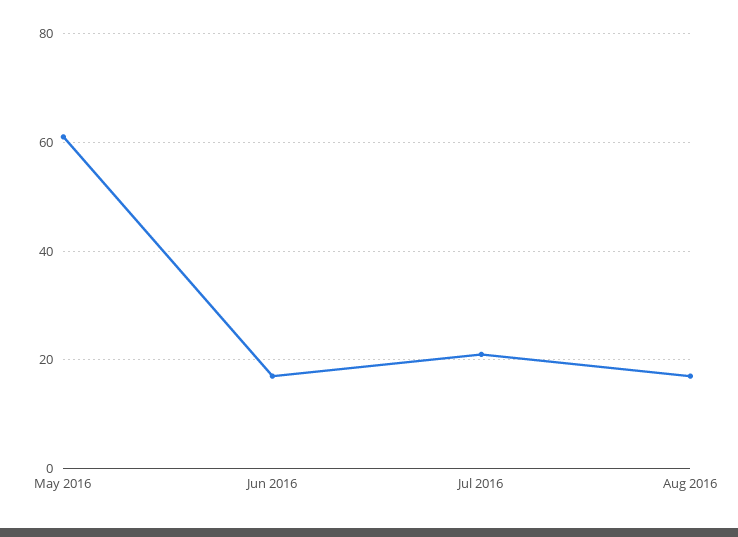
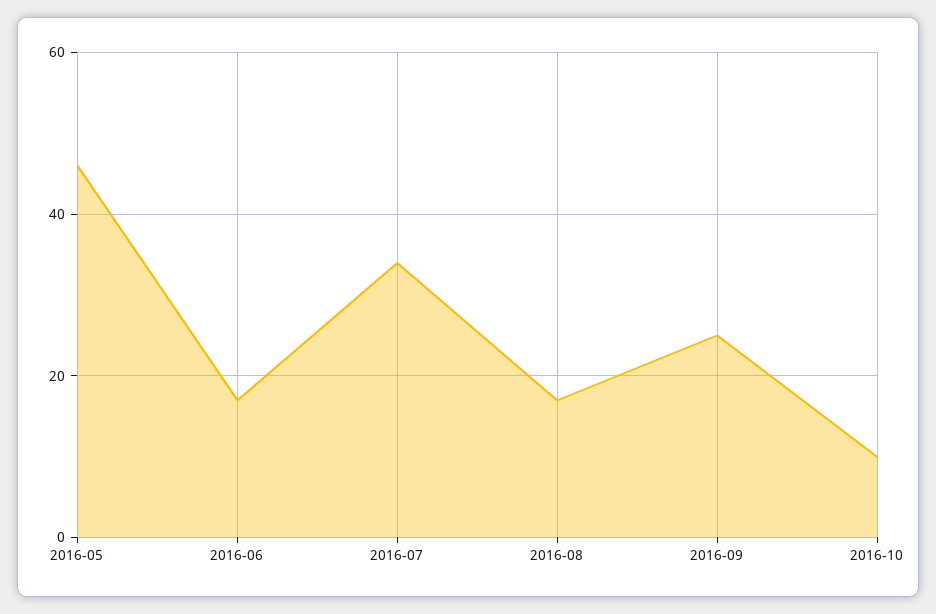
May 2016: 60 -> 45
Jul 2016: 20 -> 35
2016-09: none -> 25
2016-10: none -> 10

